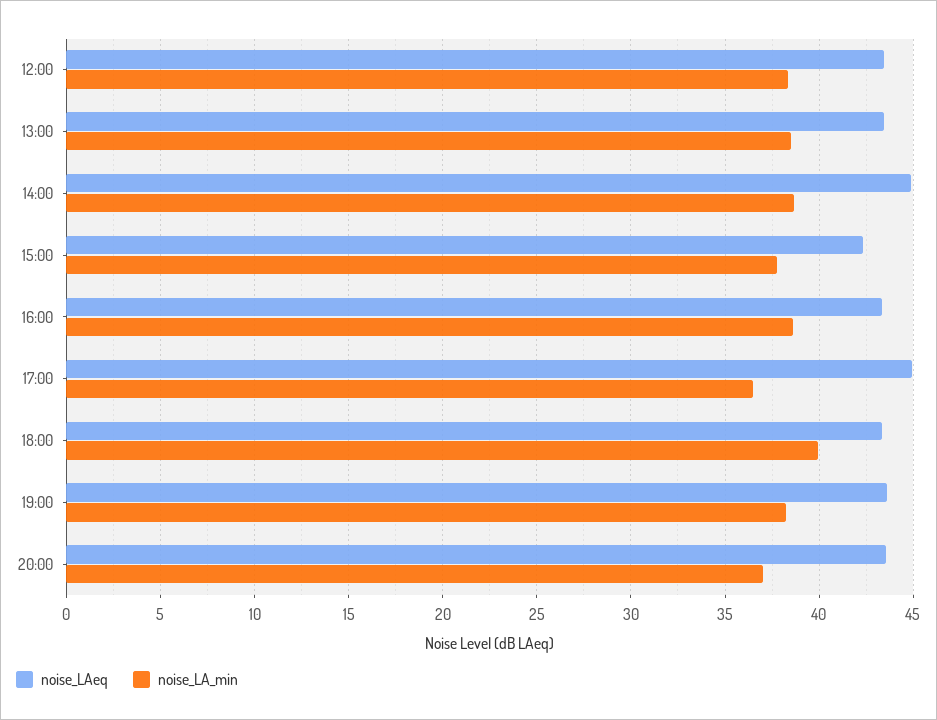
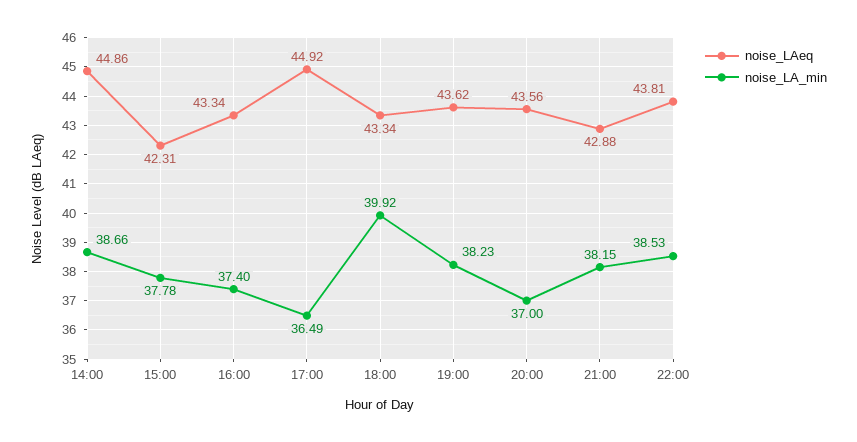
noise_LAeq, 12:00: 43.5 -> none
noise_LA_min, 12:00: 38.5 -> none
noise_LAeq, 13:00: 43.5 -> none
noise_LA_min, 13:00: 38.5 -> none
noise_LA_min, 16:00: 38.5 -> 37.4
noise_LAeq, 21:00: none -> 42.88
noise_LA_min, 21:00: none -> 38.15
noise_LAeq, 22:00: none -> 43.81
noise_LA_min, 22:00: none -> 38.53

